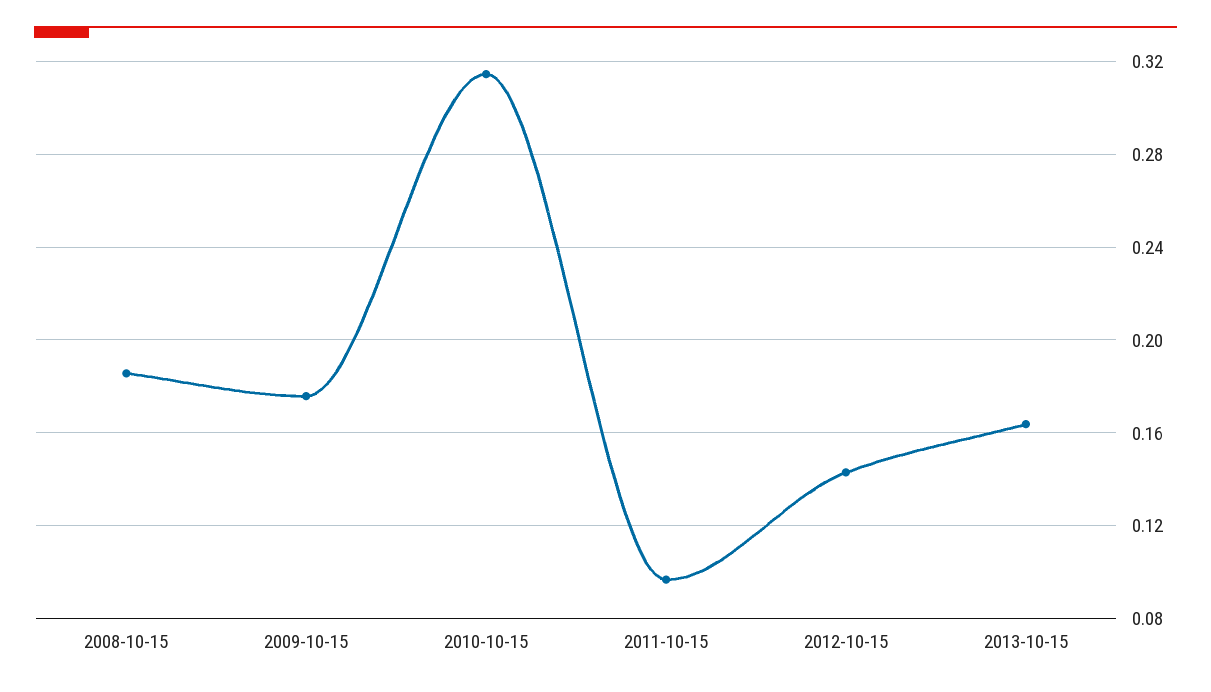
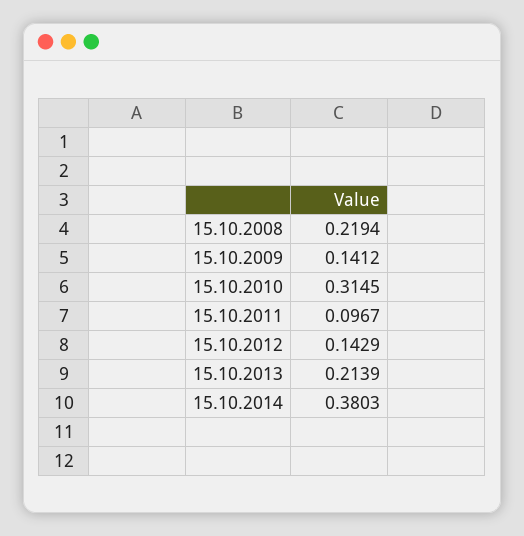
2008-10-15: 0.185 -> 0.2194
2009-10-15: 0.175 -> 0.1412
2013-10-15: 0.165 -> 0.2139
15.10.2014: none -> 0.3803

